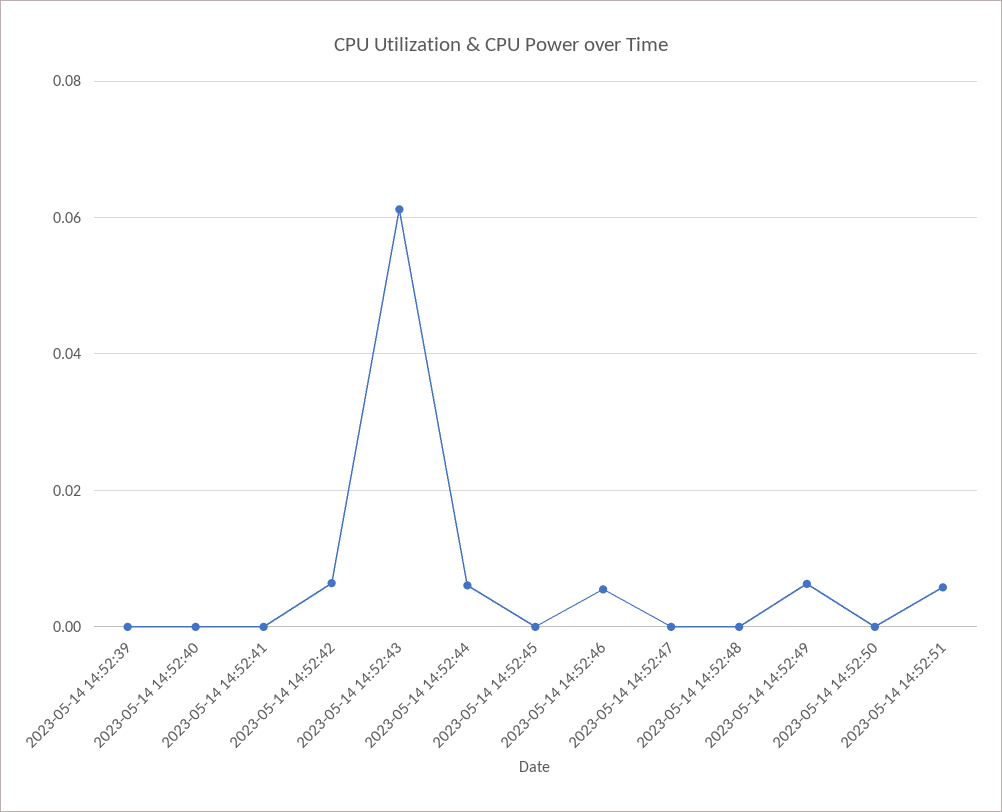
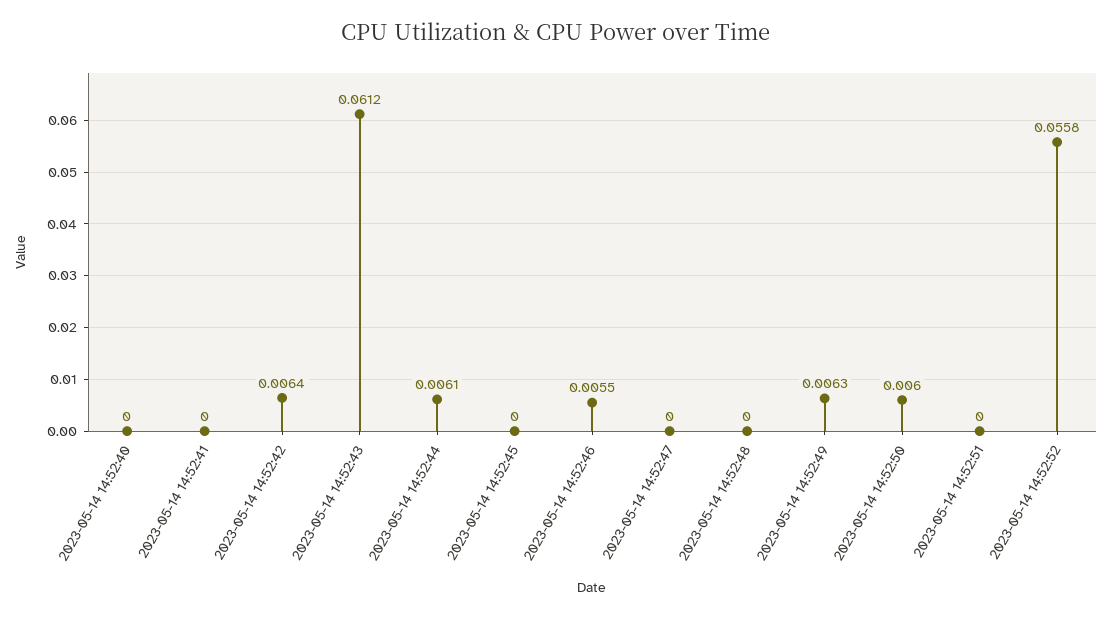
2023-05-14 14:52:39: 0 -> none
2023-05-14 14:52:50: 0 -> 0.006
2023-05-14 14:52:51: 0.006 -> 0
2023-05-14 14:52:52: none -> 0.0558

